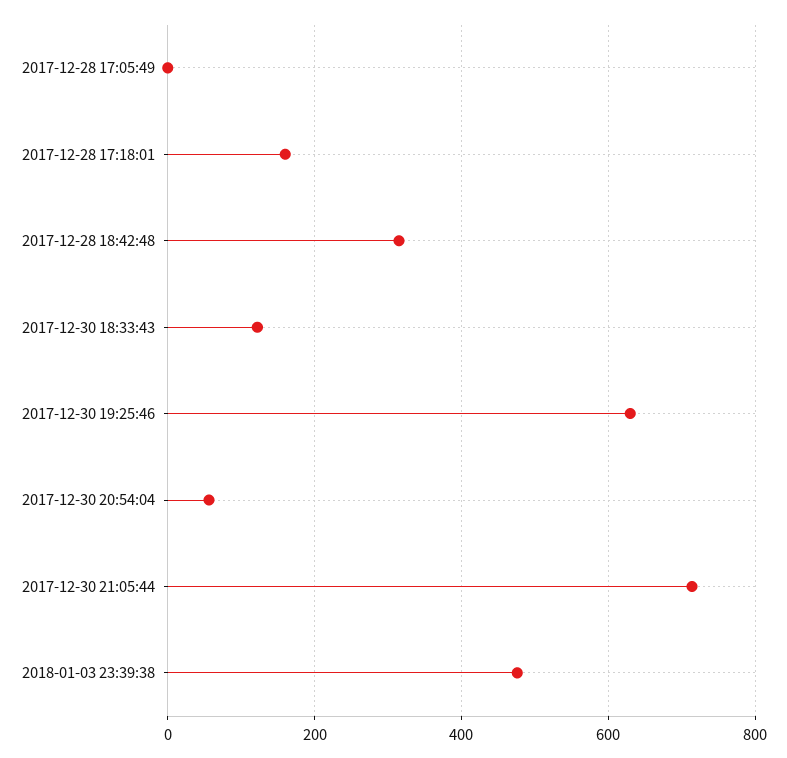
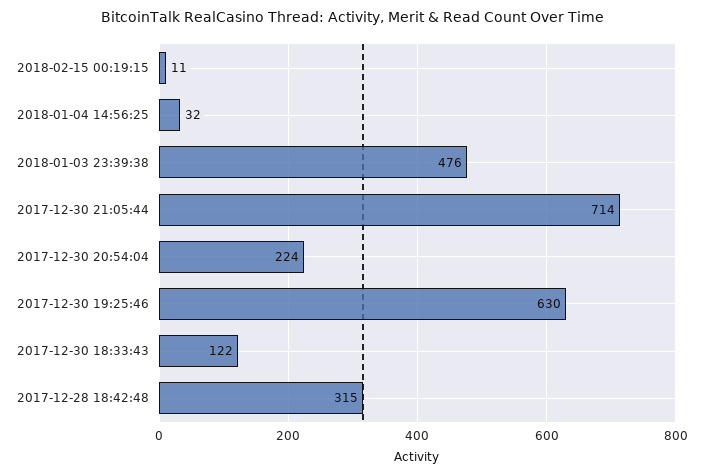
2017-12-28 17:05:49: 0 -> none
2017-12-28 17:18:01: 160 -> none
2017-12-30 20:54:04: 60 -> 224
2018-02-15 00:19:15: none -> 11
2018-01-04 14:56:25: none -> 32

